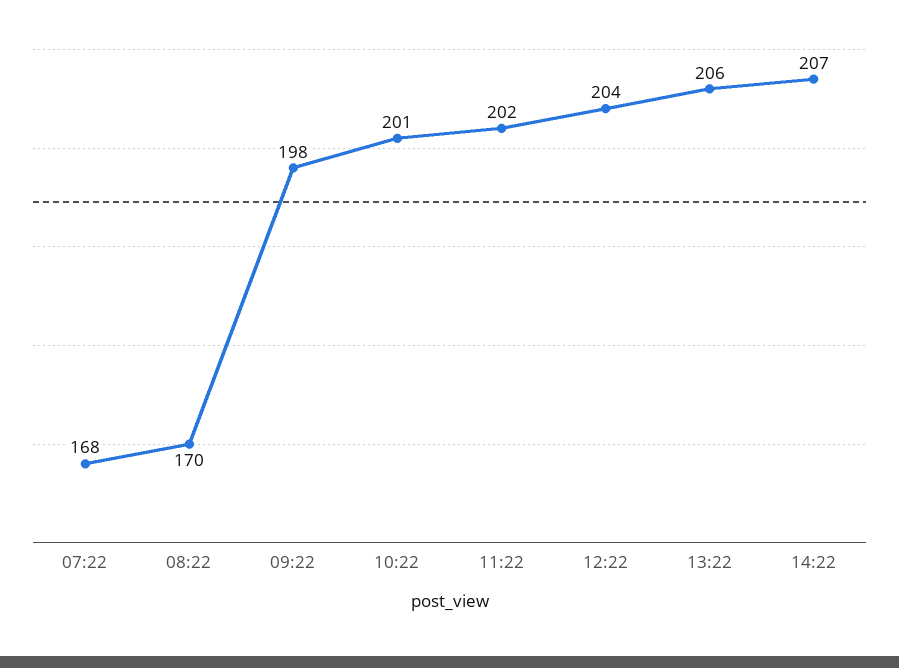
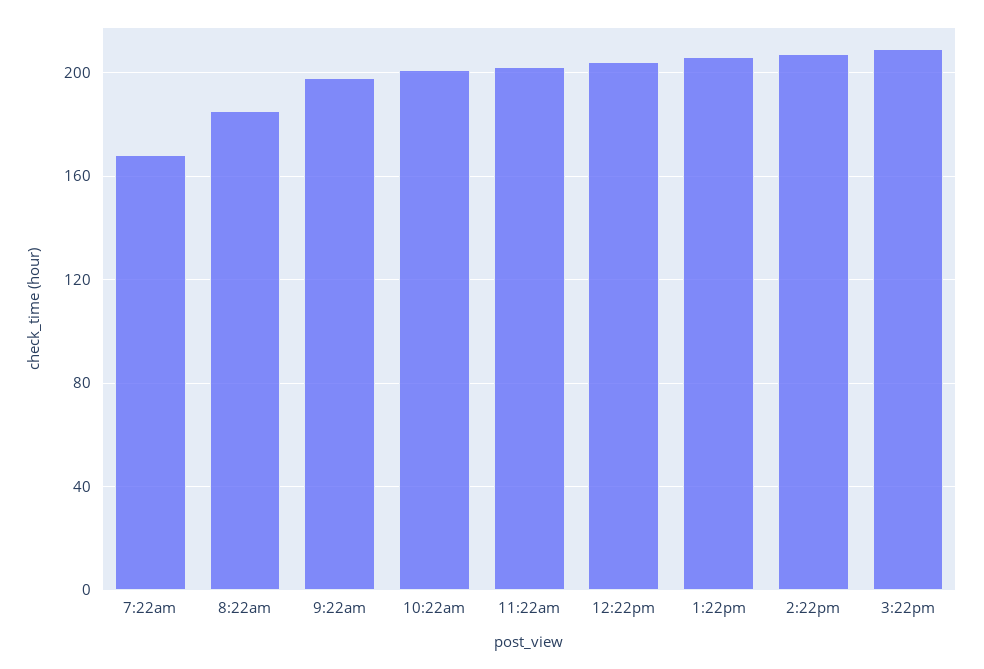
08:22: 170 -> 185
3:22pm: none -> 210

